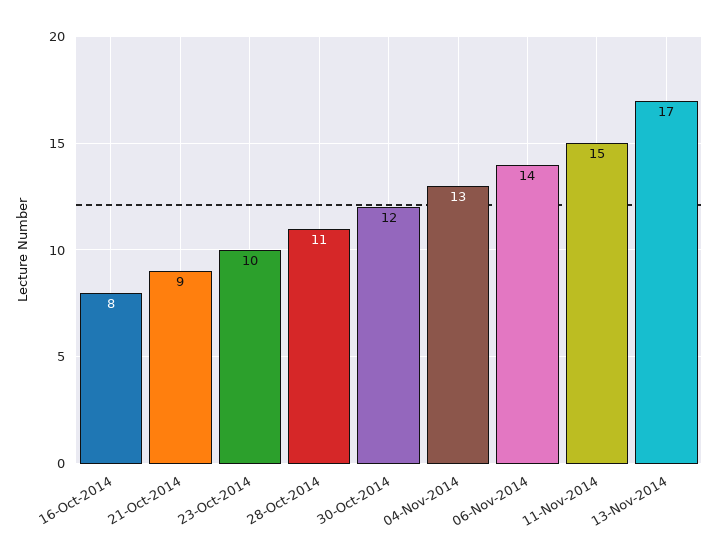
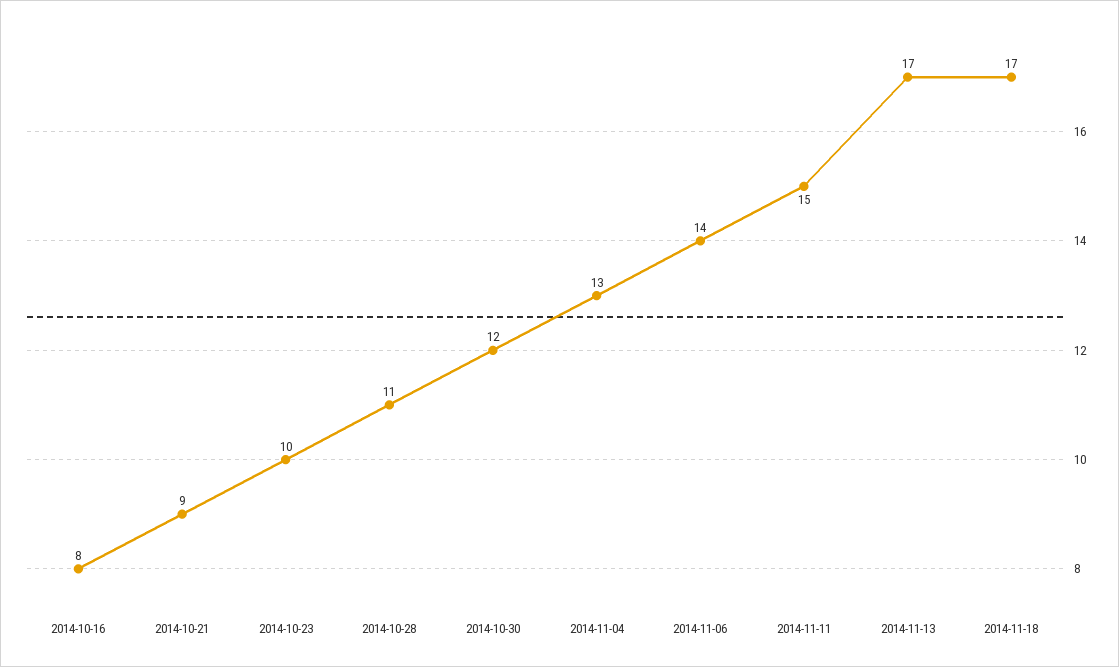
2014-11-18: none -> 17

